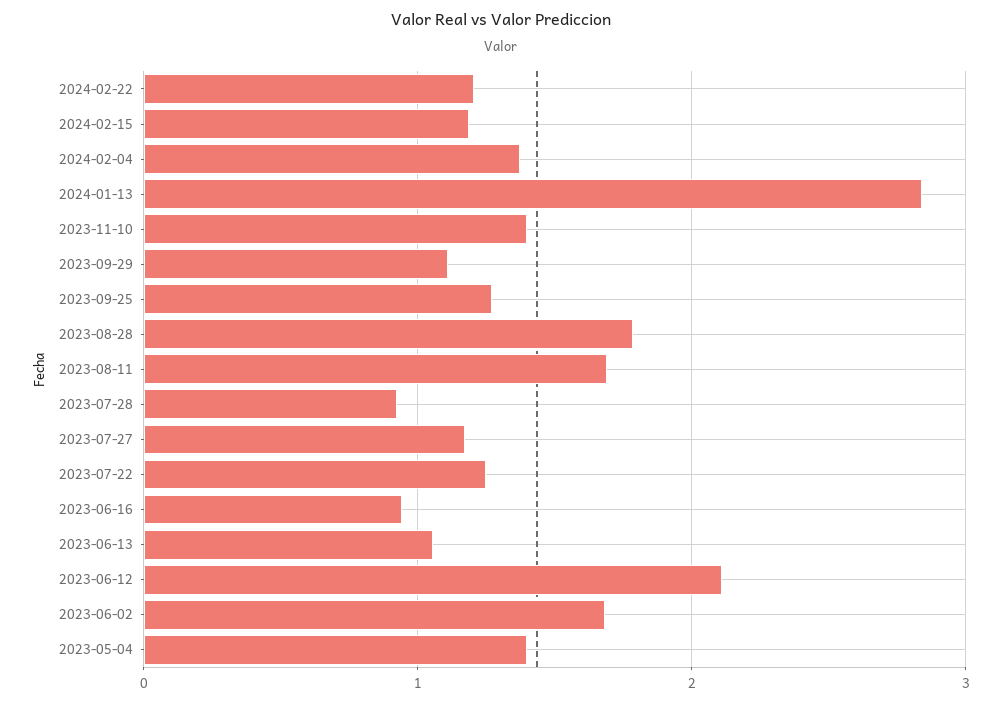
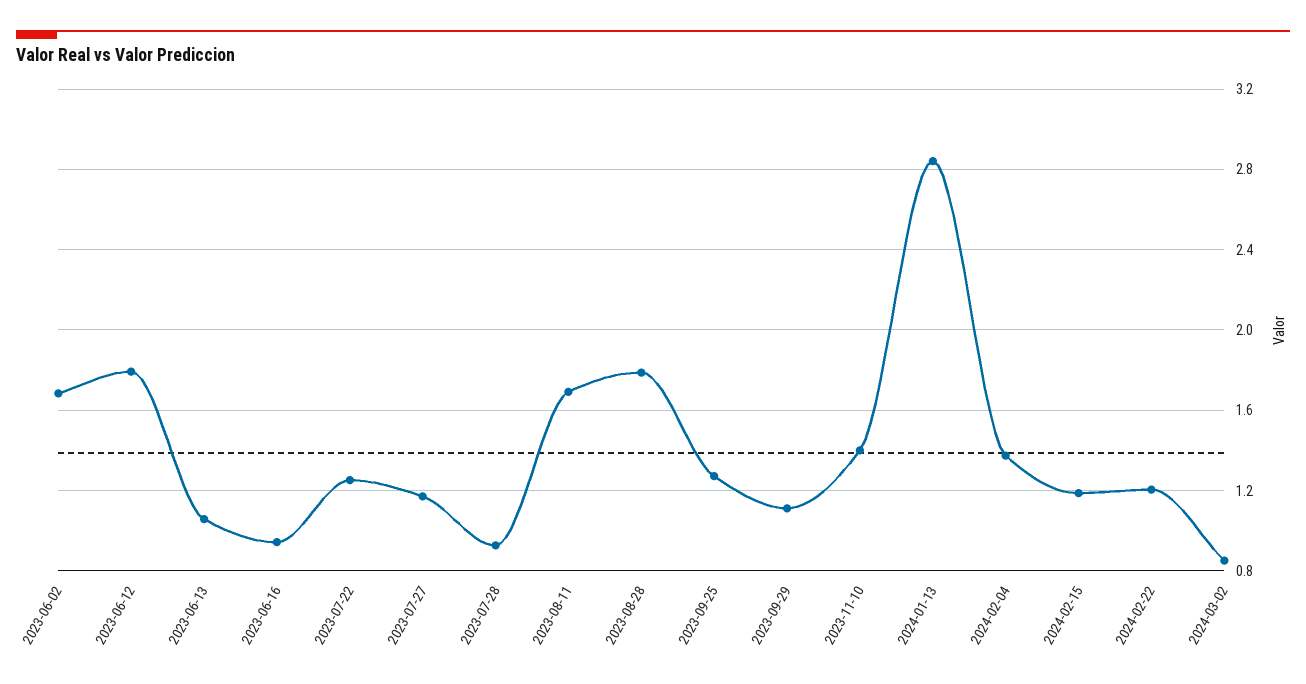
2023-06-12: 2.1 -> 1.8
2023-05-04: 1.4 -> none
2024-03-02: none -> 0.85

